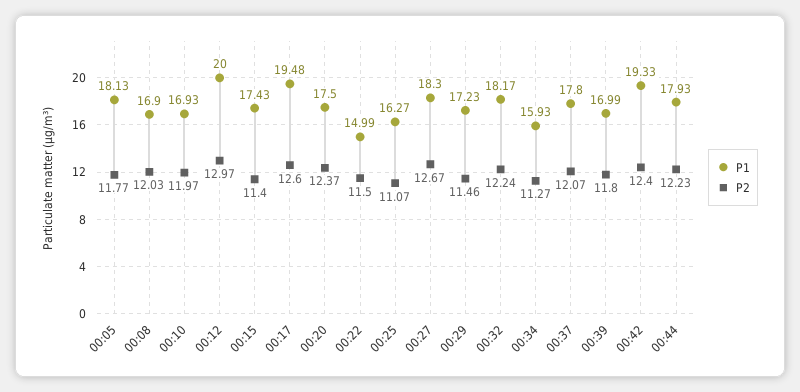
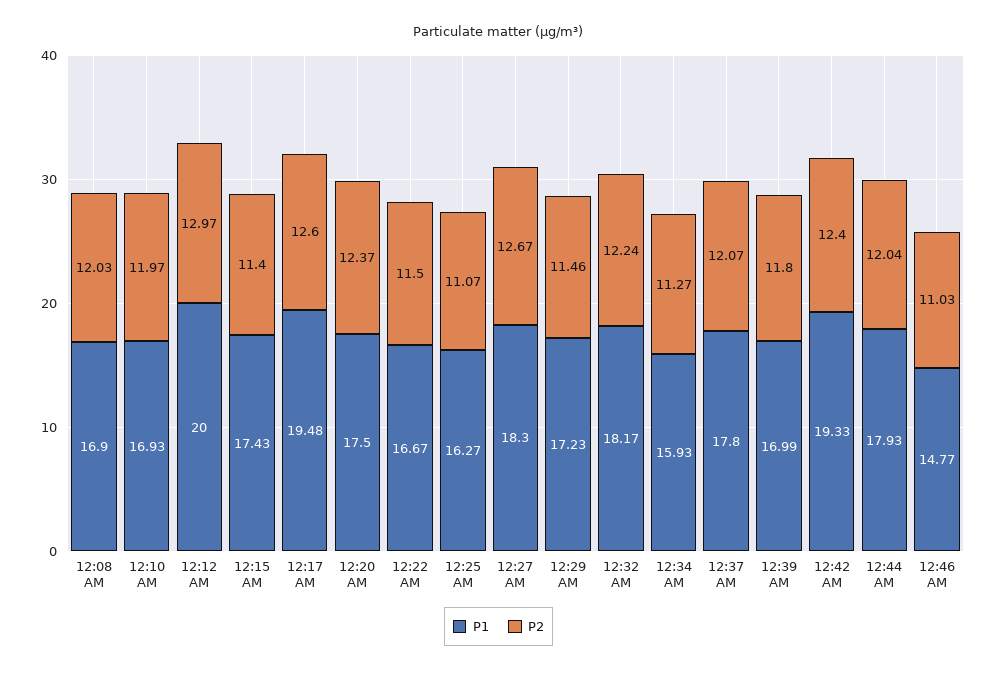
P1, 00:05: 18.13 -> none
P2, 00:05: 11.77 -> none
P1, 00:22: 14.99 -> 16.67
P2, 00:44: 12.23 -> 12.04
P1, 12:46 AM: none -> 14.77
P2, 12:46 AM: none -> 11.03

